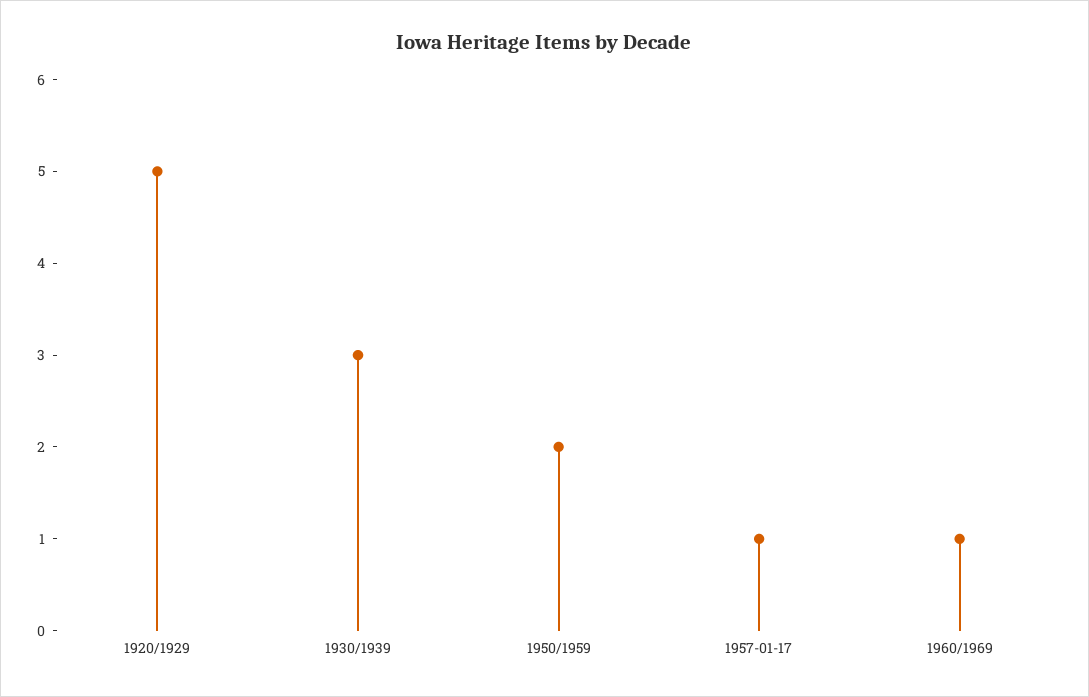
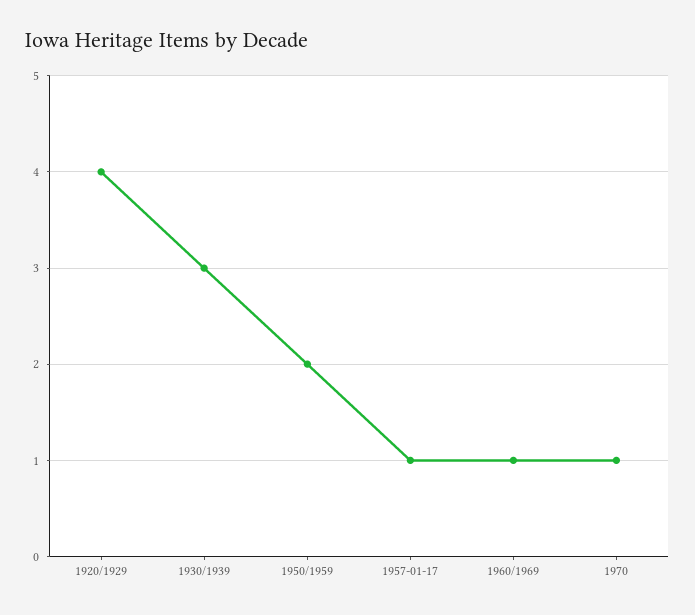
1920/1929: 5 -> 4
1970: none -> 1

